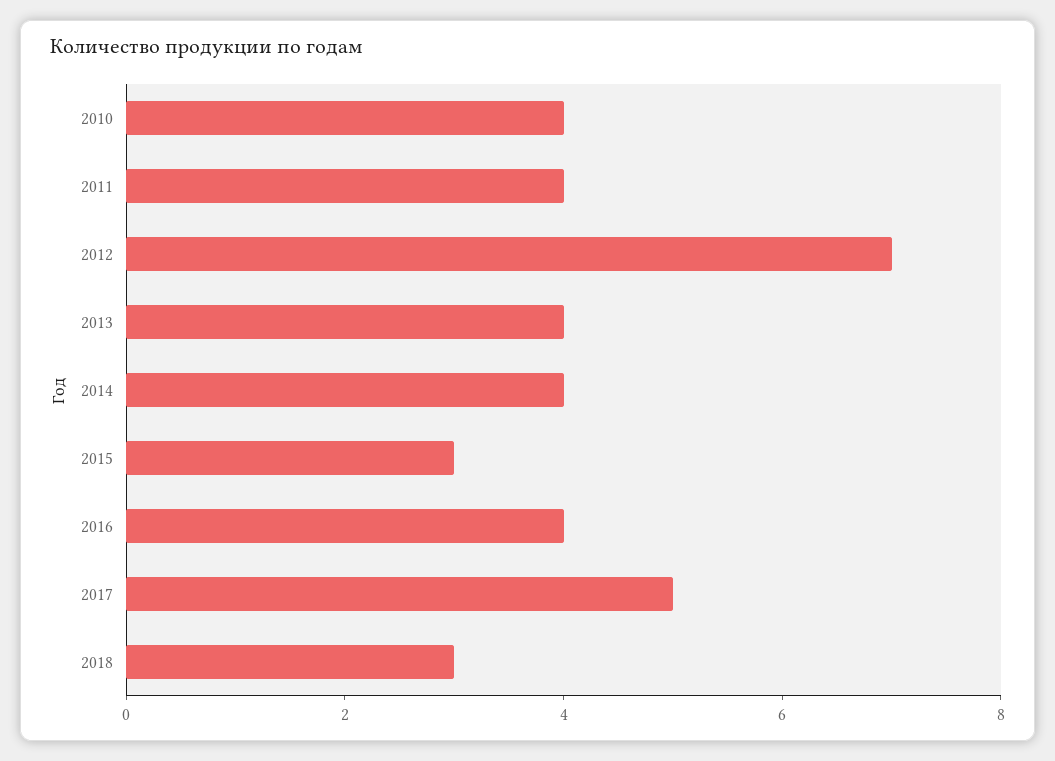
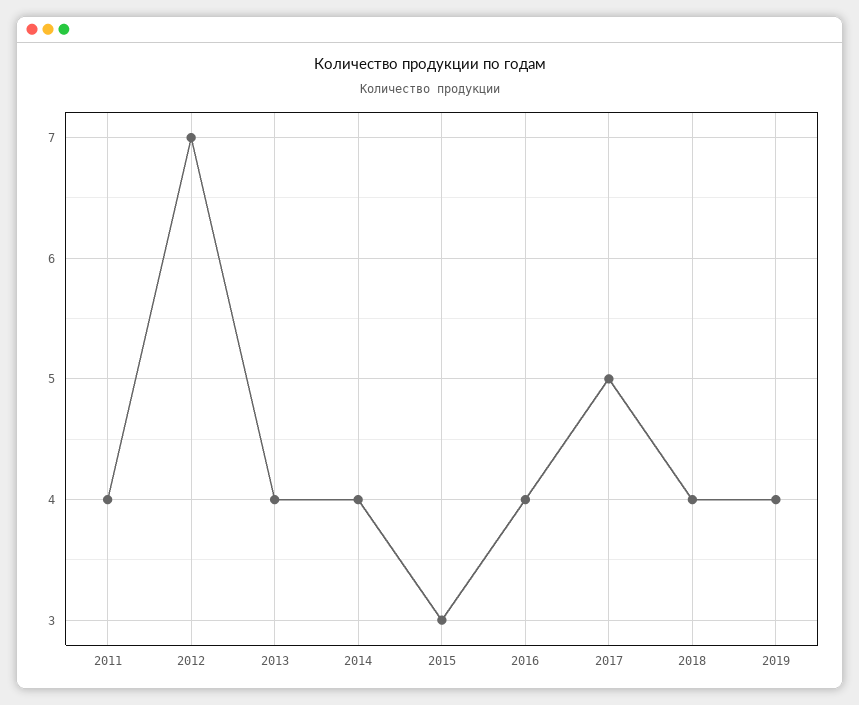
2010: 4 -> none
2018: 3 -> 4
2019: none -> 4

